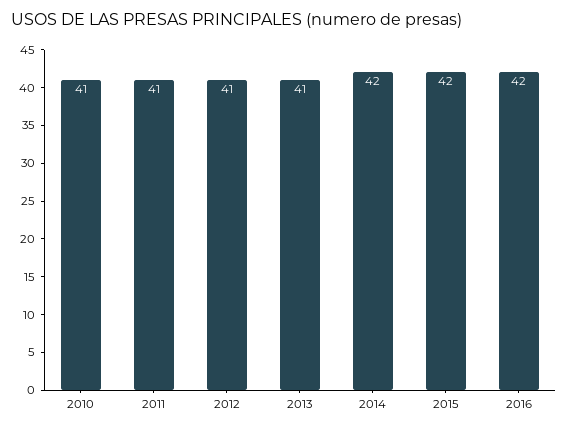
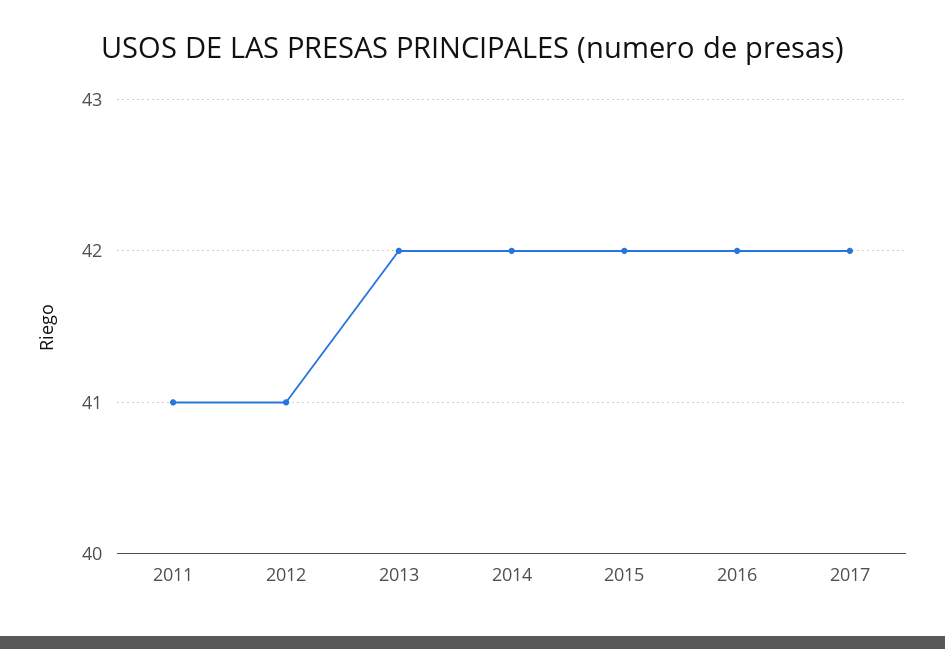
2010: 41 -> none
2013: 41 -> 42
2017: none -> 42

